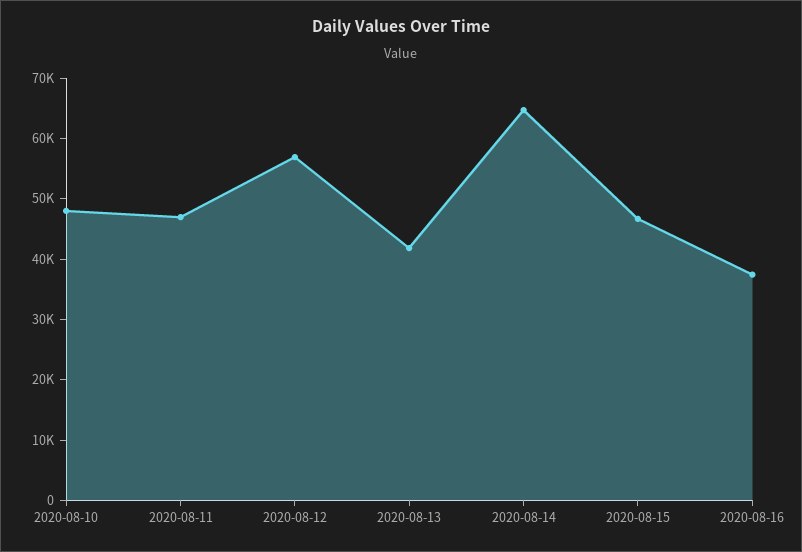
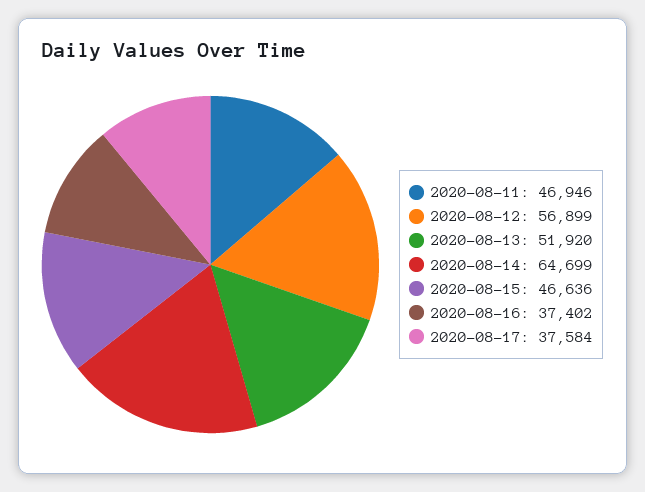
2020-08-10: 48000 -> none
2020-08-13: 42000 -> 51920
2020-08-17: none -> 37584

